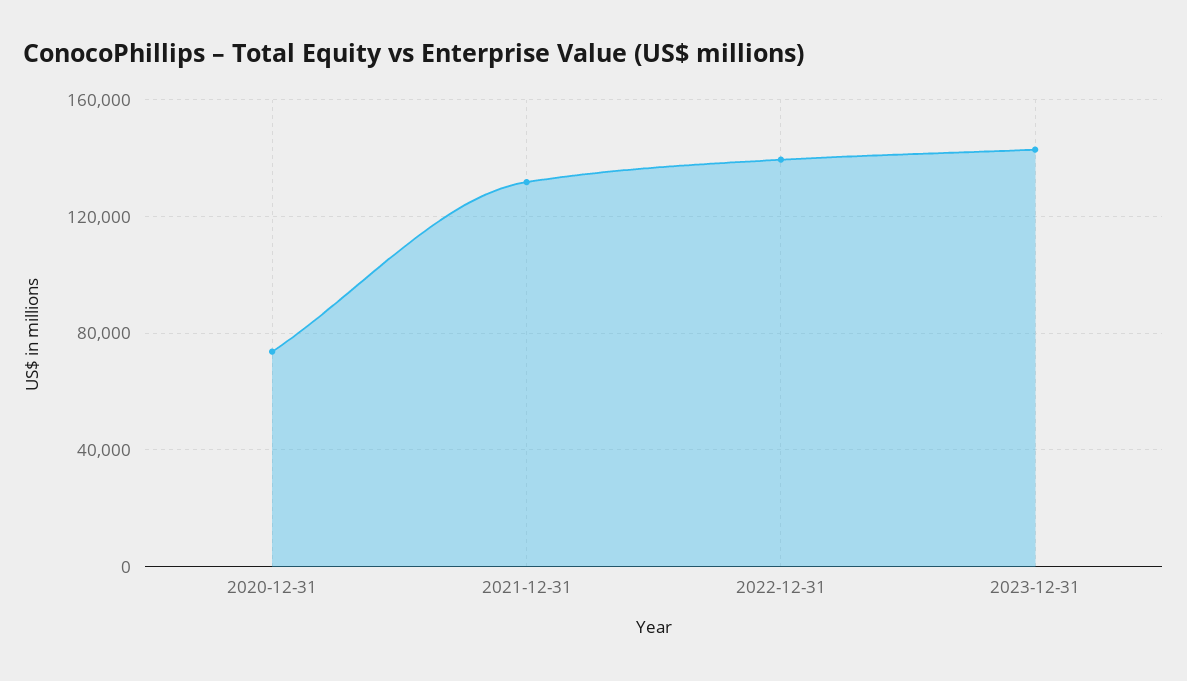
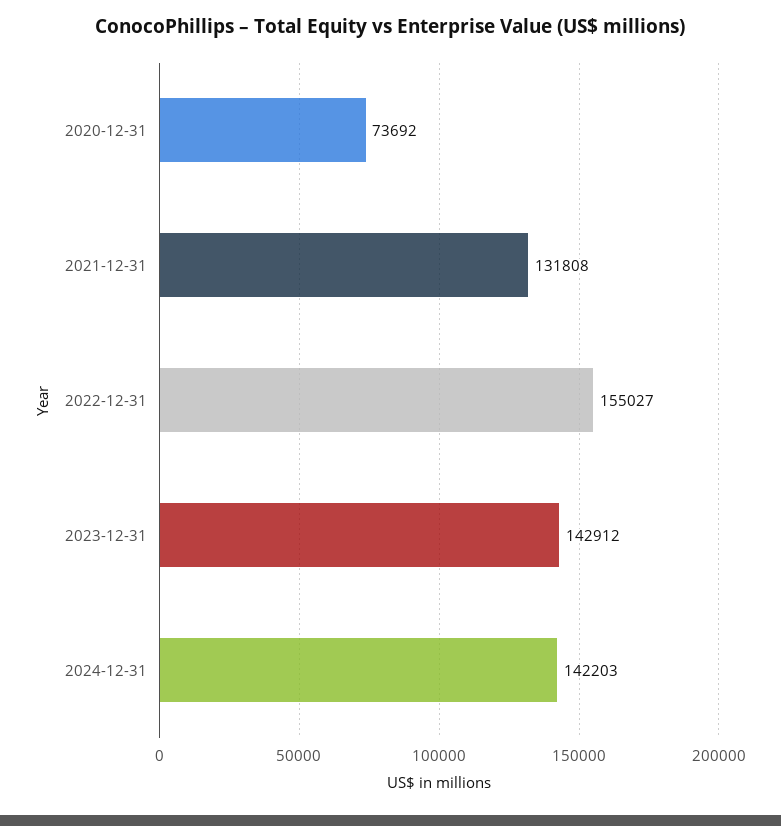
2022-12-31: 140000 -> 155027
2024-12-31: none -> 142203

